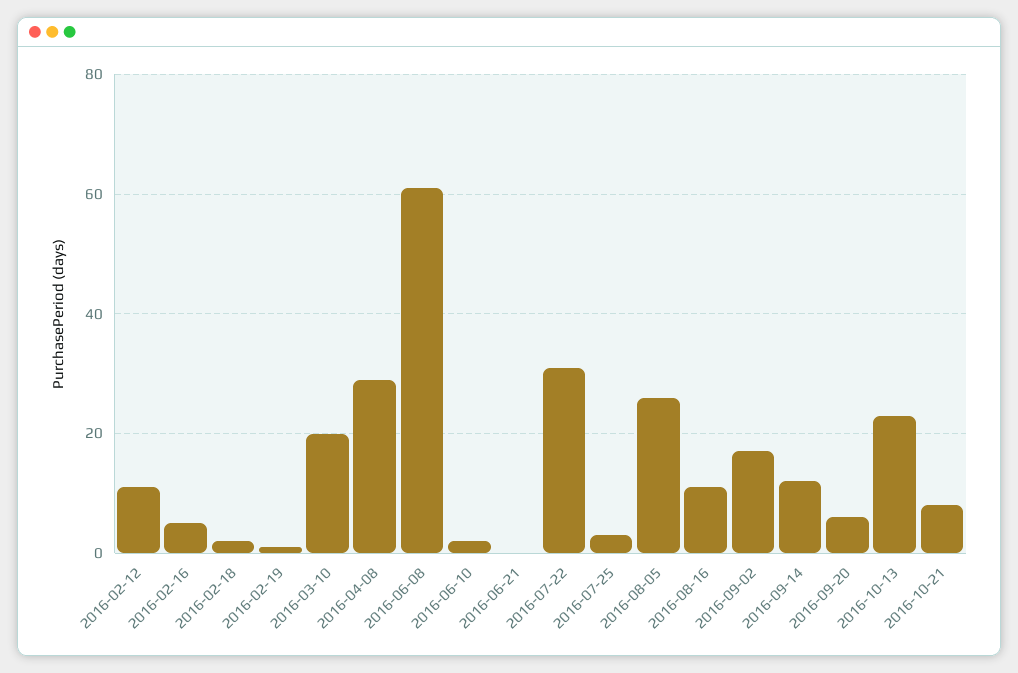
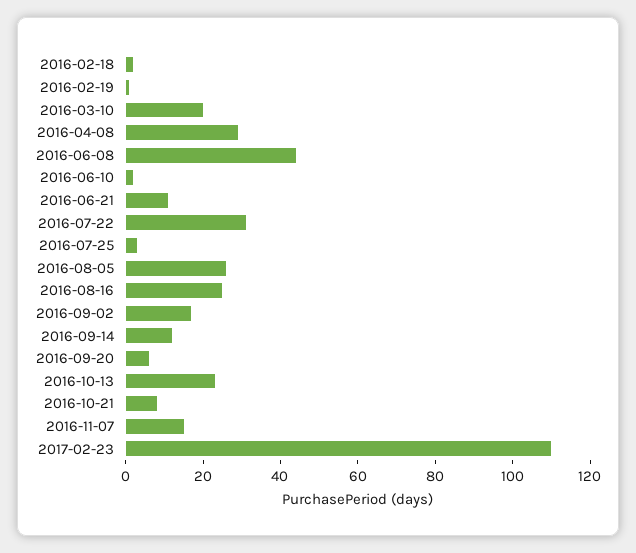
2016-02-12: 10 -> none
2016-02-16: 5 -> none
2016-06-08: 60 -> 45
2016-06-21: 0 -> 10
2016-08-16: 10 -> 25
2016-11-07: none -> 15
2017-02-23: none -> 110

